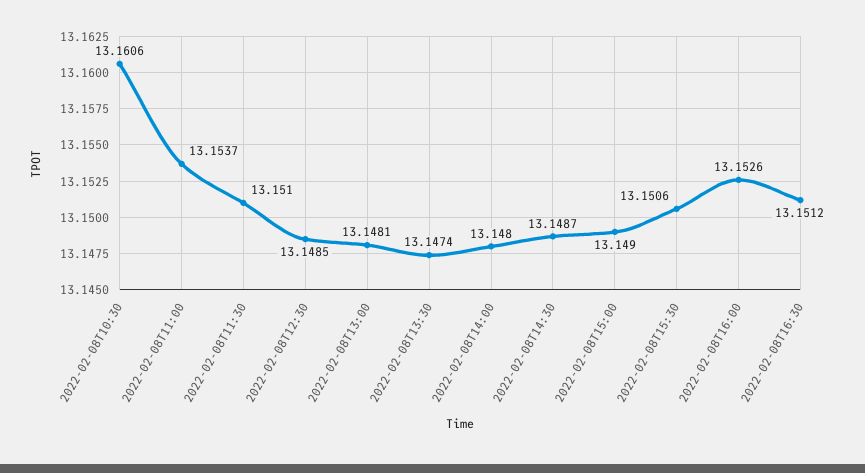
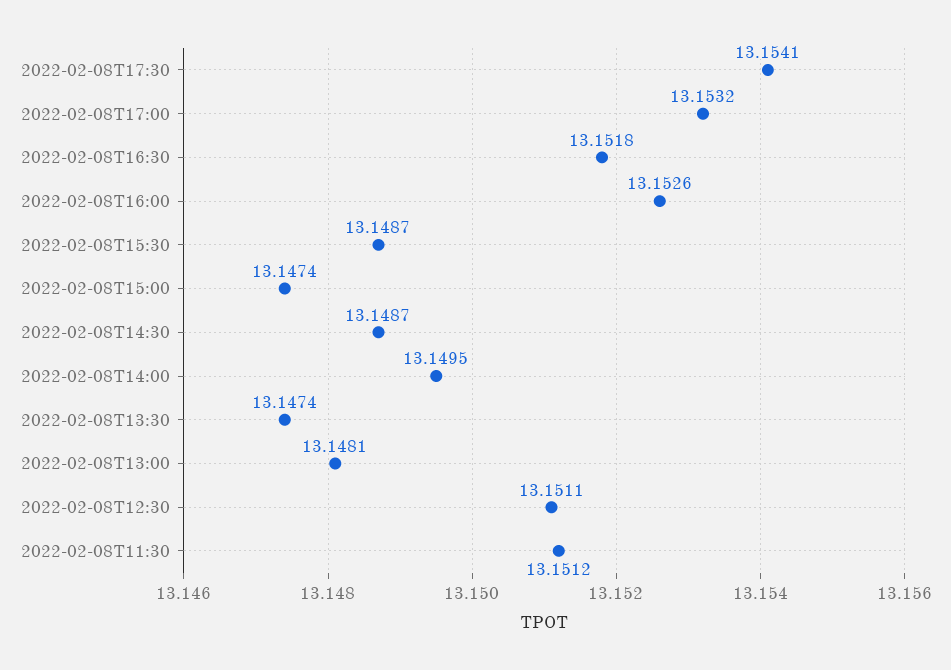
2022-02-08T10:30: 13.1606 -> none
2022-02-08T11:00: 13.1537 -> none
2022-02-08T11:30: 13.151 -> 13.1512
2022-02-08T12:30: 13.1485 -> 13.1511
2022-02-08T14:00: 13.148 -> 13.1495
2022-02-08T15:00: 13.149 -> 13.1474
2022-02-08T15:30: 13.1506 -> 13.1487
2022-02-08T16:30: 13.1512 -> 13.1518
2022-02-08T17:30: none -> 13.1541
2022-02-08T17:00: none -> 13.1532

